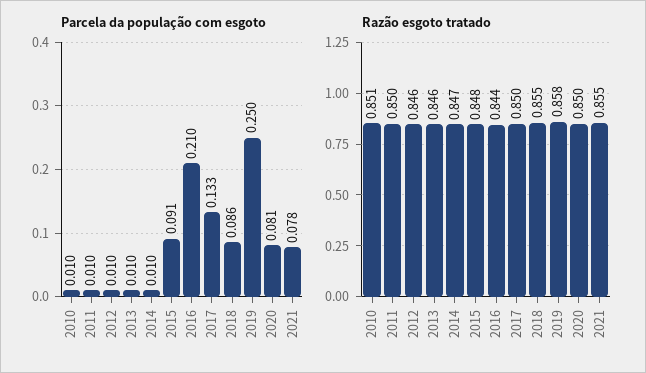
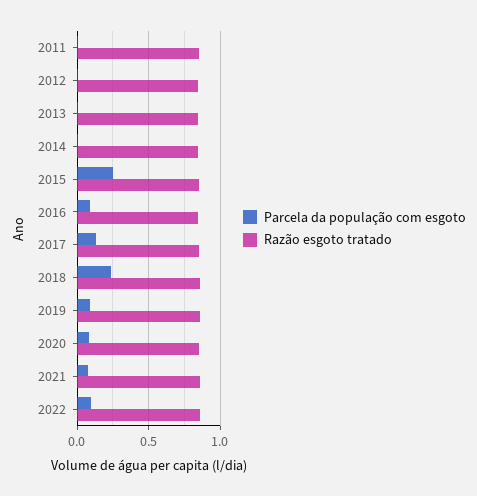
Parcela da população com esgoto, 2010: 0.01 -> none
Parcela da população com esgoto, 2015: 0.091 -> 0.25
Parcela da população com esgoto, 2016: 0.21 -> 0.1
Parcela da população com esgoto, 2018: 0.086 -> 0.25
Parcela da população com esgoto, 2019: 0.25 -> 0.1
Razão esgoto tratado, 2010: 0.851 -> none
Parcela da população com esgoto, 2022: none -> 0.1
Razão esgoto tratado, 2022: none -> 0.85

